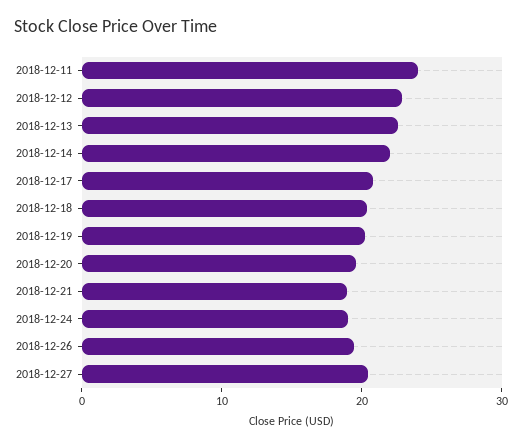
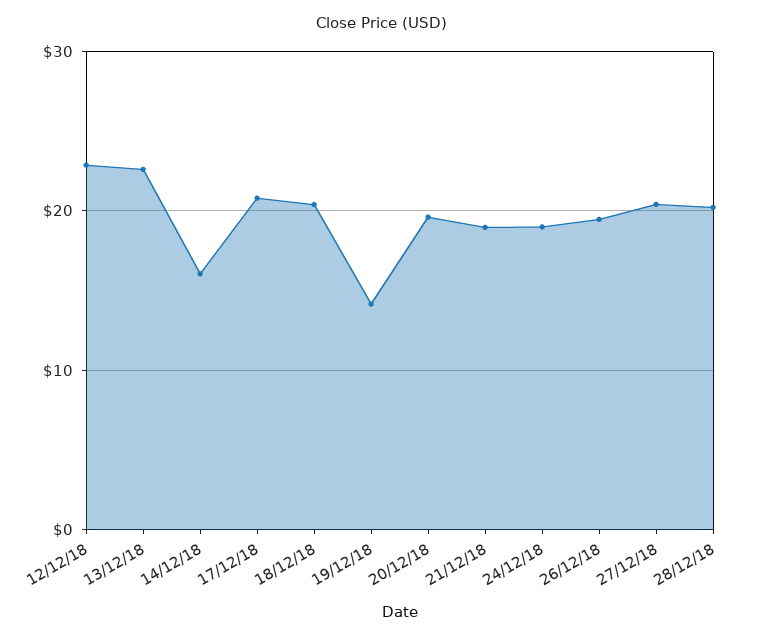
2018-12-11: 24 -> none
2018-12-14: 22 -> 16
2018-12-19: 20 -> 14
28/12/18: none -> 20

